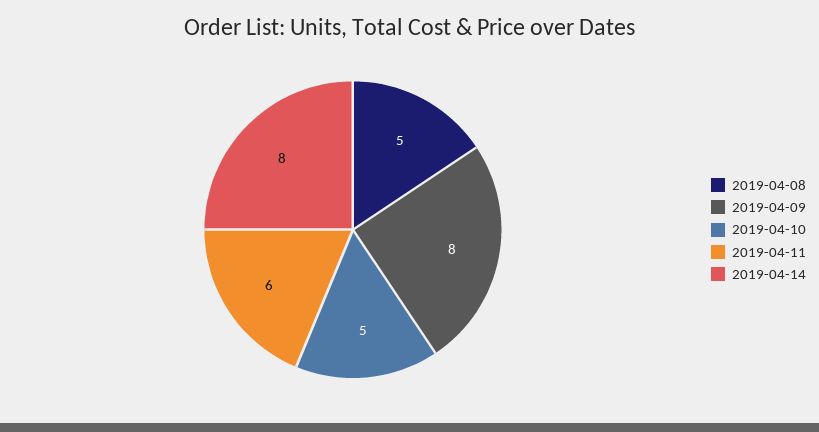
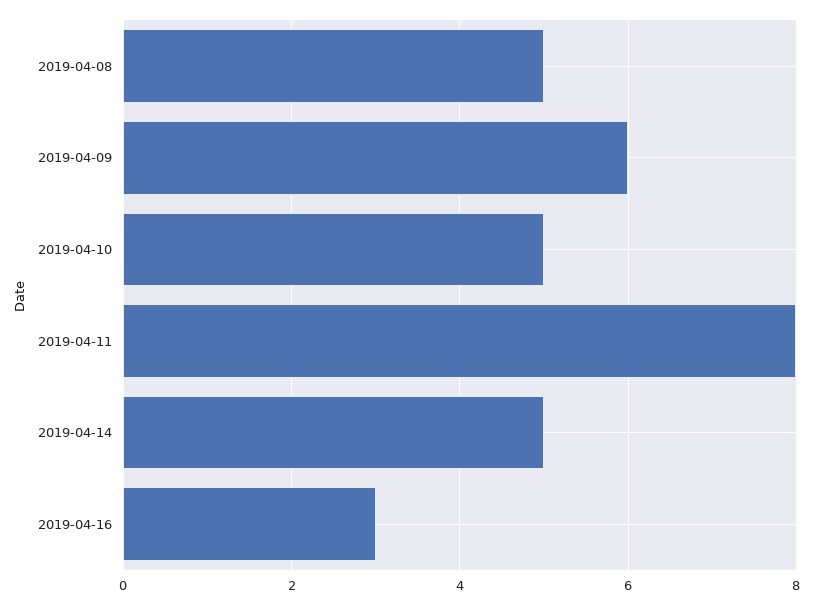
2019-04-09: 8 -> 6
2019-04-11: 6 -> 8
2019-04-14: 8 -> 5
2019-04-16: none -> 3

